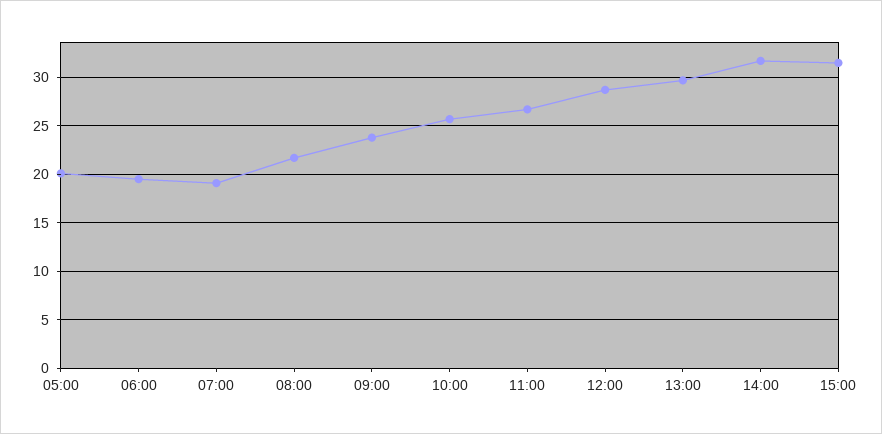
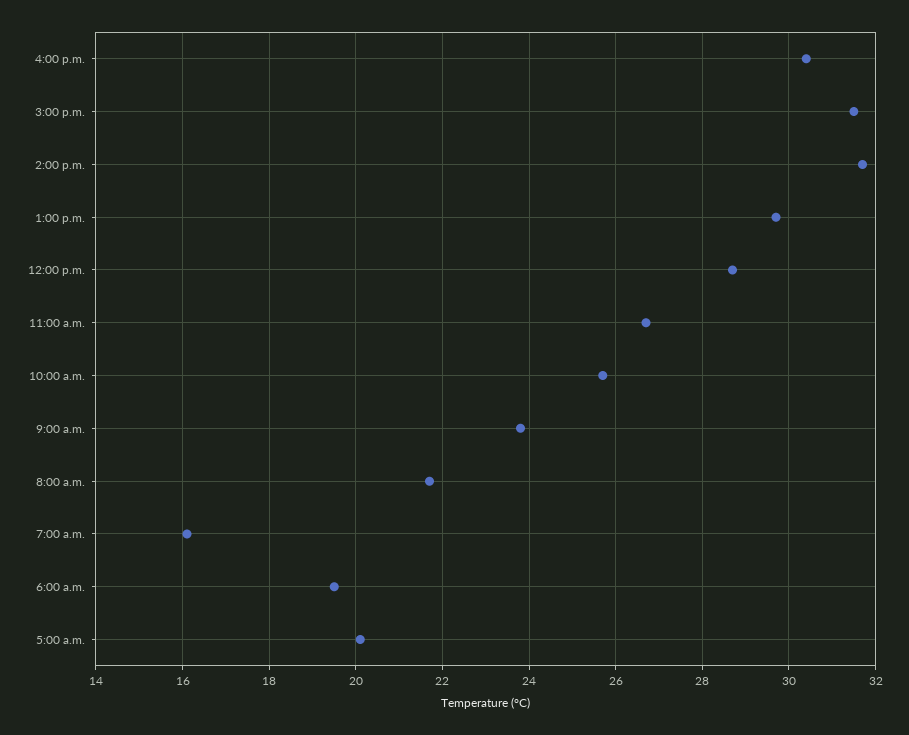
07:00: 19 -> 16
4:00 p.m.: none -> 30.5

